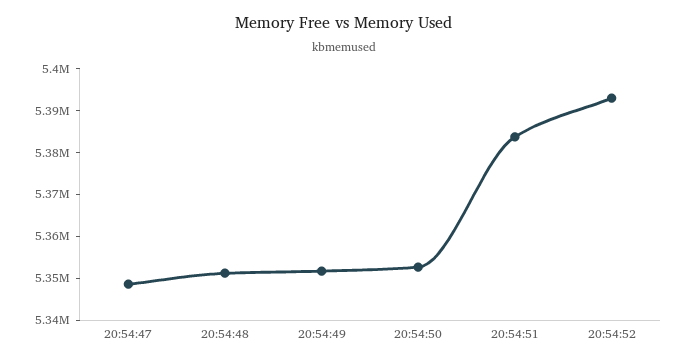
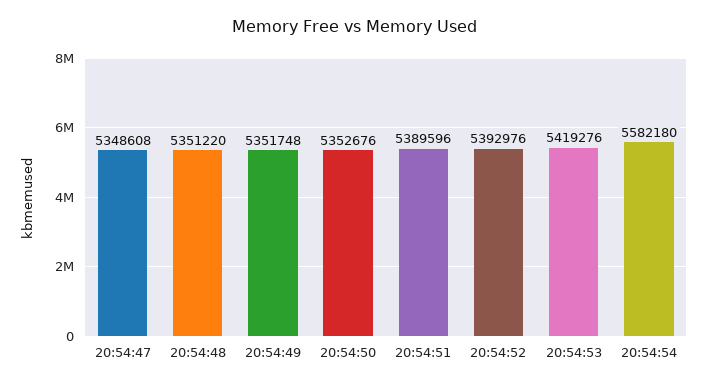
20:54:51: 5384000 -> 5389596
20:54:53: none -> 5419276
20:54:54: none -> 5582180

